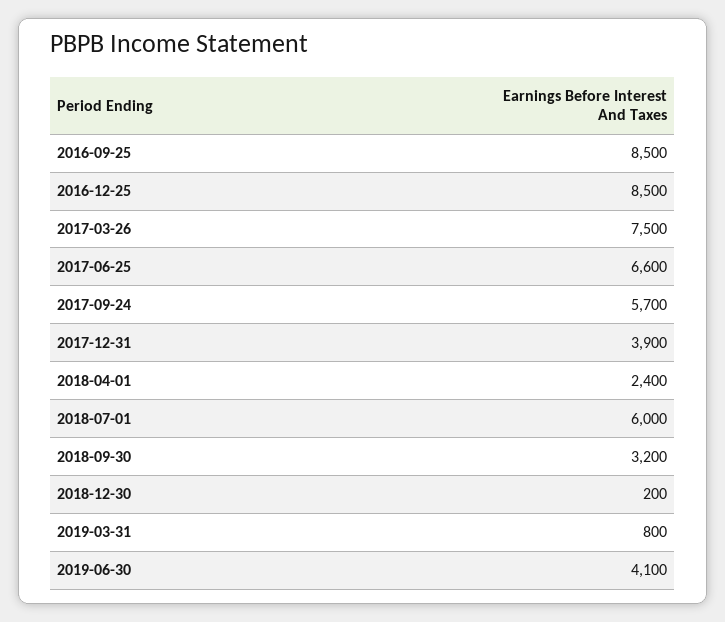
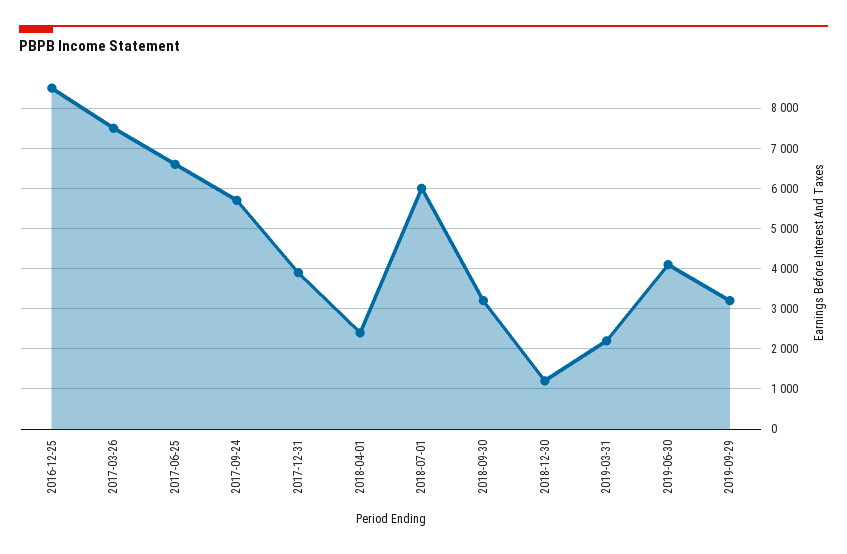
2016-09-25: 8500 -> none
2018-12-30: 200 -> 1200
2019-03-31: 800 -> 2200
2019-09-29: none -> 3200

